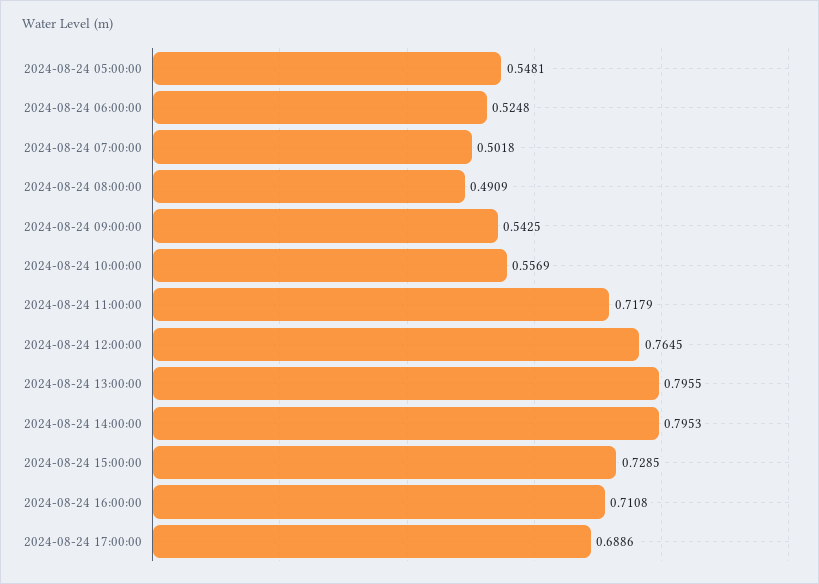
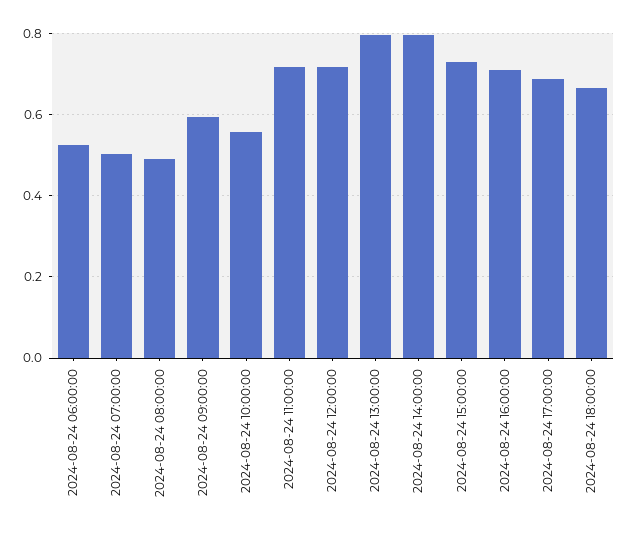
2024-08-24 05:00:00: 0.5481 -> none
2024-08-24 09:00:00: 0.5425 -> 0.6
2024-08-24 12:00:00: 0.7645 -> 0.72
2024-08-24 18:00:00: none -> 0.66

